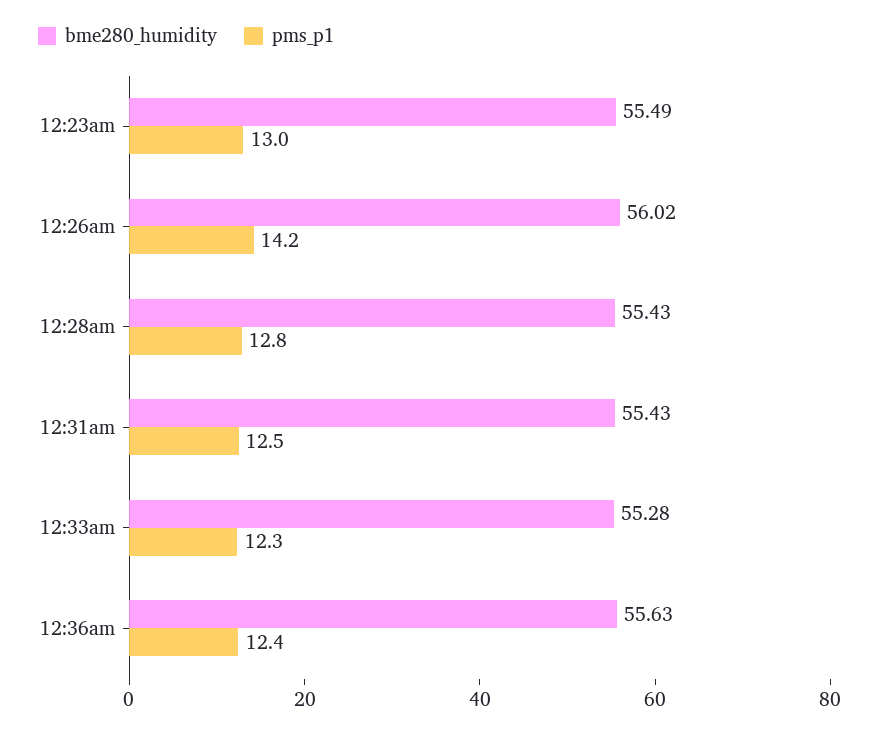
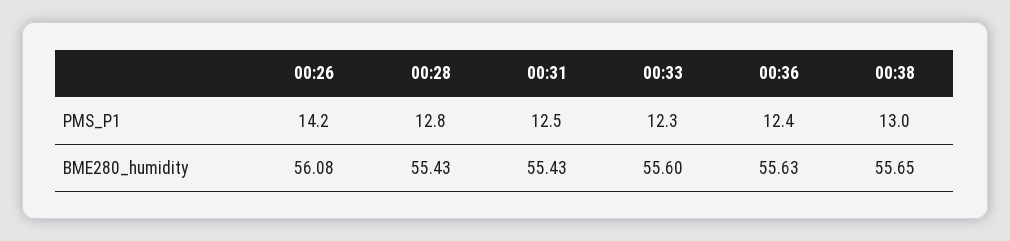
bme280_humidity, 12:23am: 55.49 -> none
pms_p1, 12:23am: 13 -> none
bme280_humidity, 12:26am: 56.02 -> 56.08
bme280_humidity, 12:33am: 55.28 -> 55.6
pms_p1, 00:38: none -> 13
bme280_humidity, 00:38: none -> 55.65

